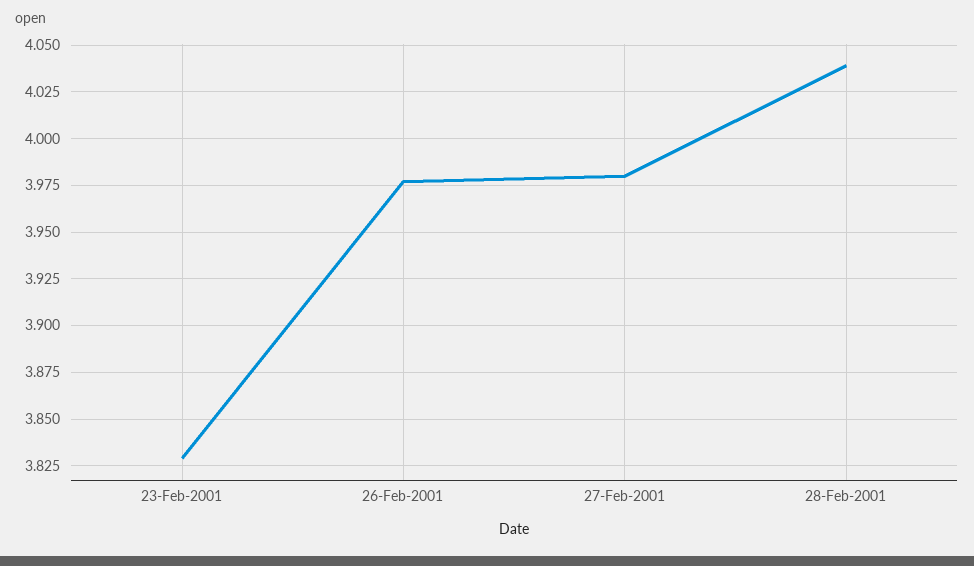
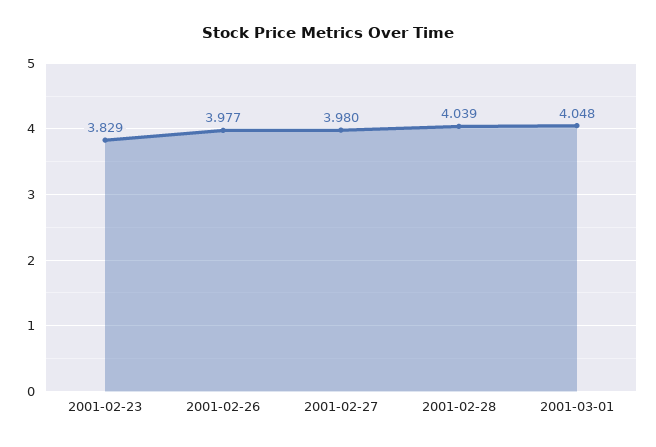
2001-03-01: none -> 4.048

